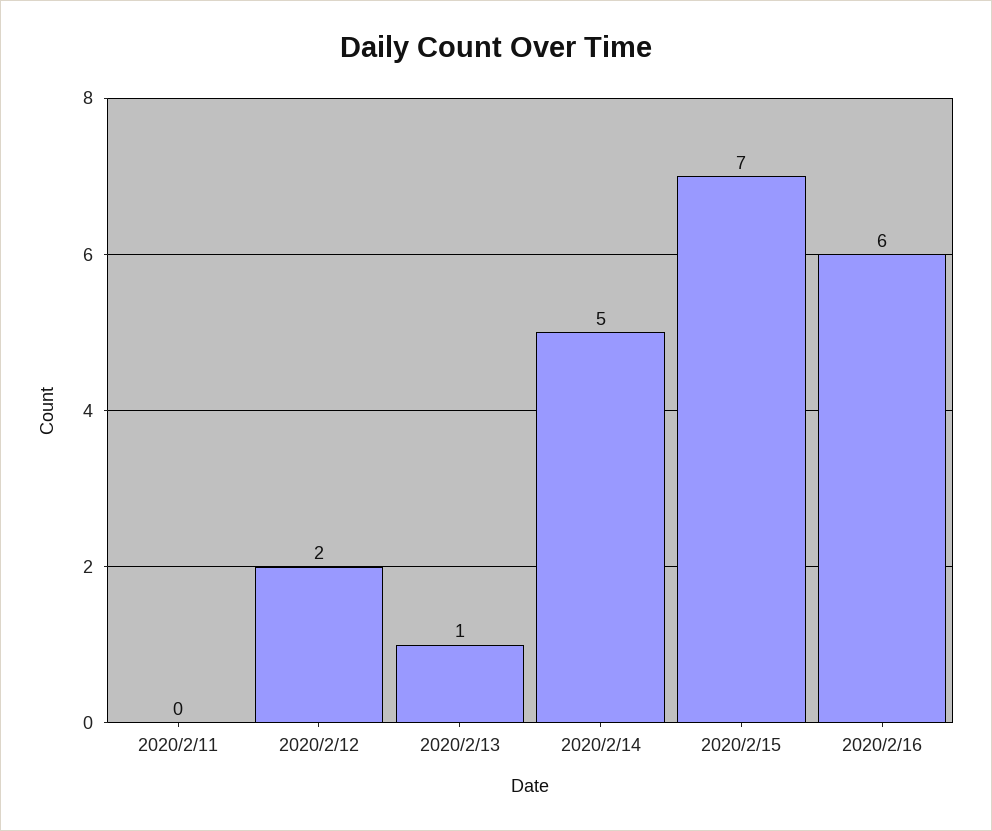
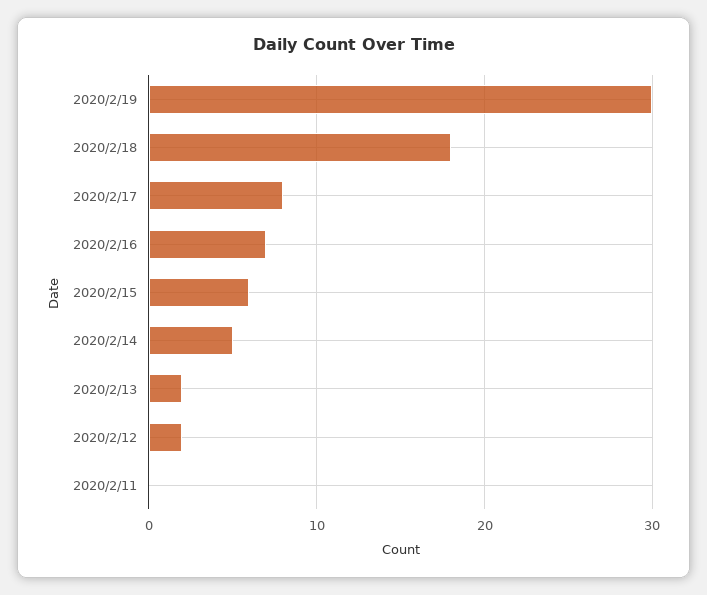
2020/2/13: 1 -> 2
2020/2/15: 7 -> 6
2020/2/16: 6 -> 7
2020/2/19: none -> 30
2020/2/18: none -> 18
2020/2/17: none -> 8

